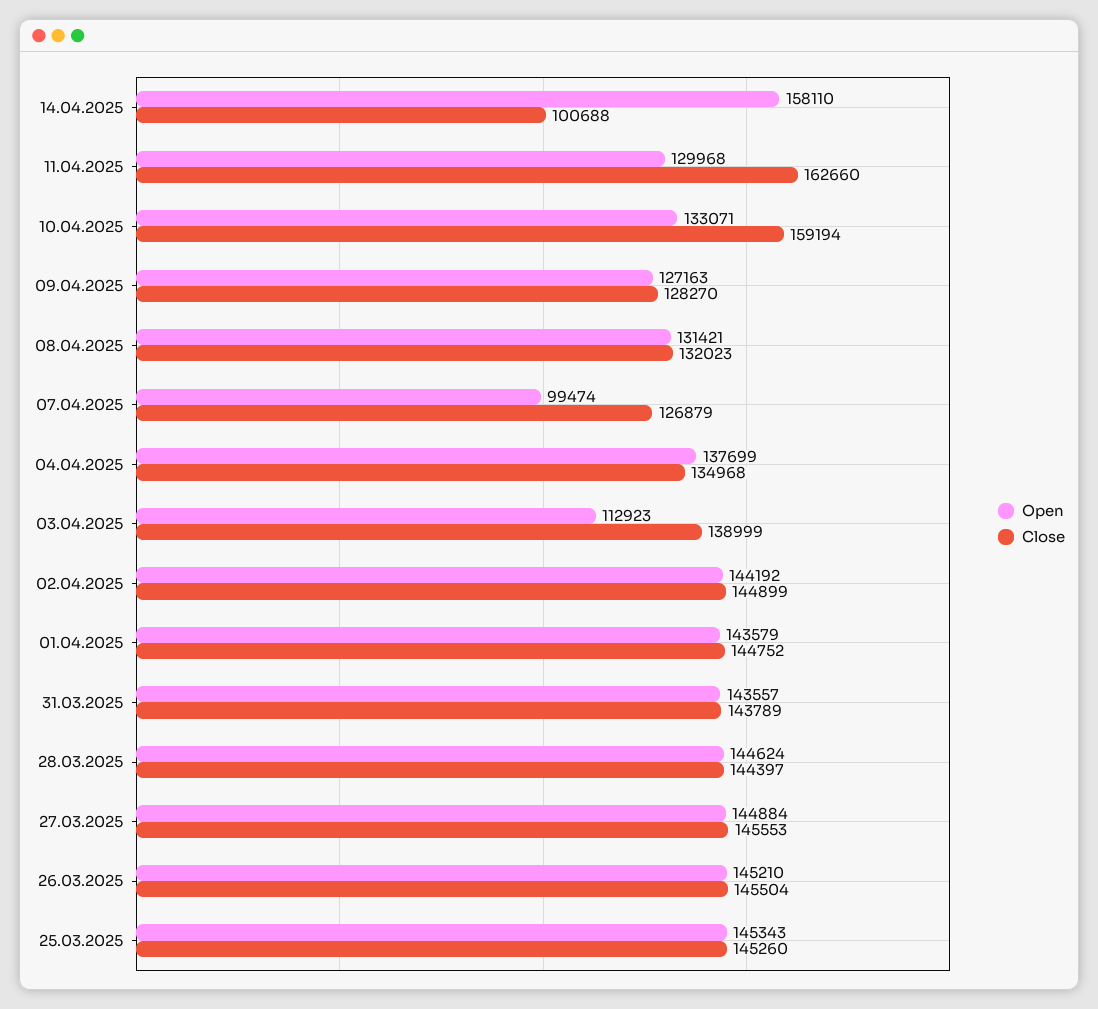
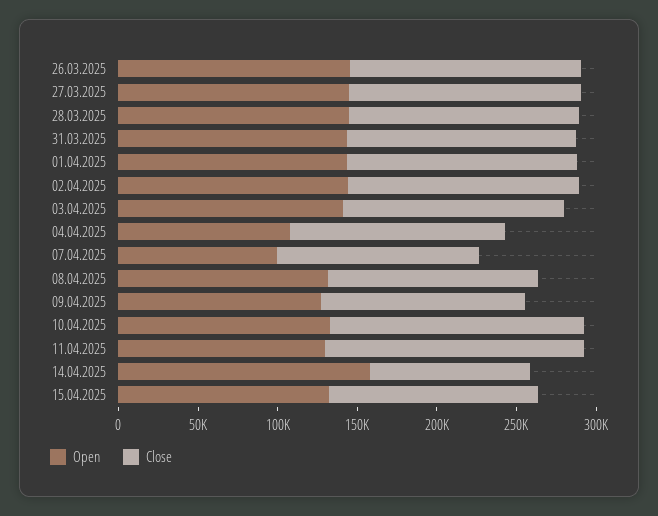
Open, 04.04.2025: 137699 -> 110000
Open, 03.04.2025: 112923 -> 140000
Open, 25.03.2025: 145343 -> none
Close, 25.03.2025: 145260 -> none
Open, 15.04.2025: none -> 130000
Close, 15.04.2025: none -> 130000

